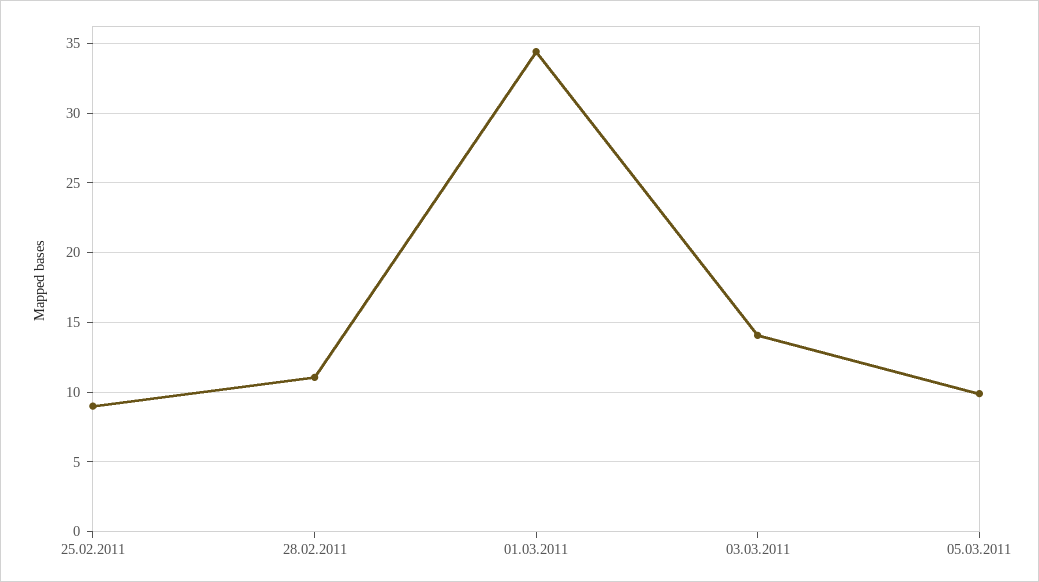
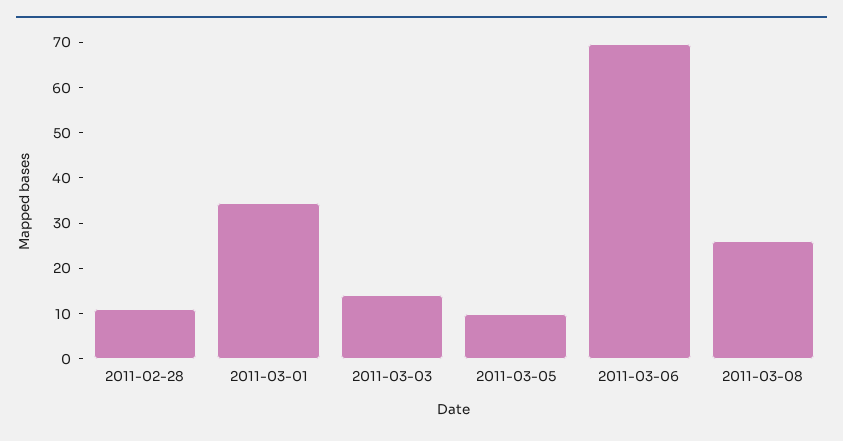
25.02.2011: 9 -> none
2011-03-06: none -> 70
2011-03-08: none -> 26

